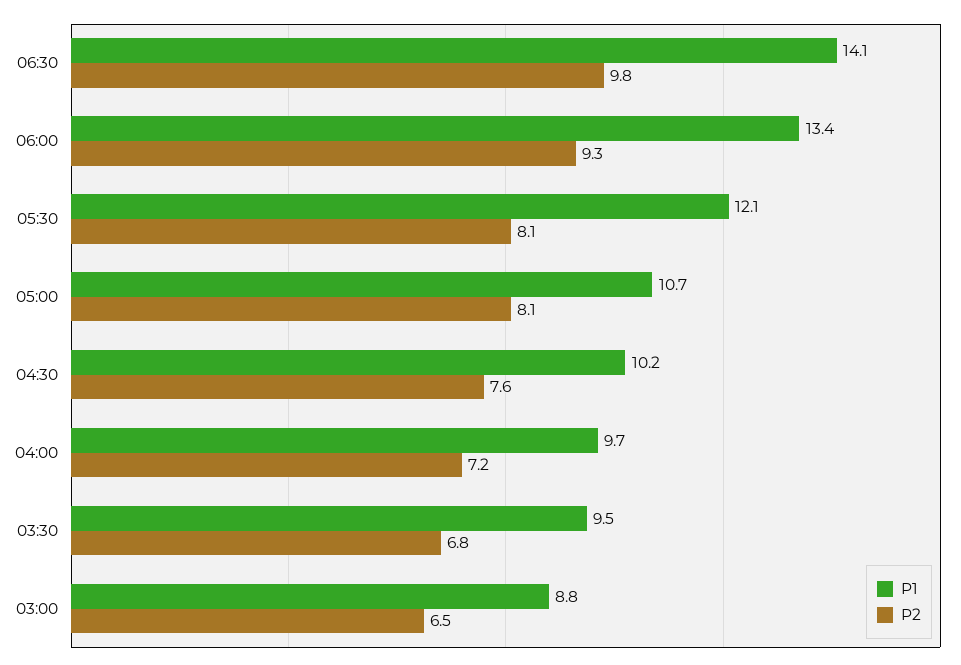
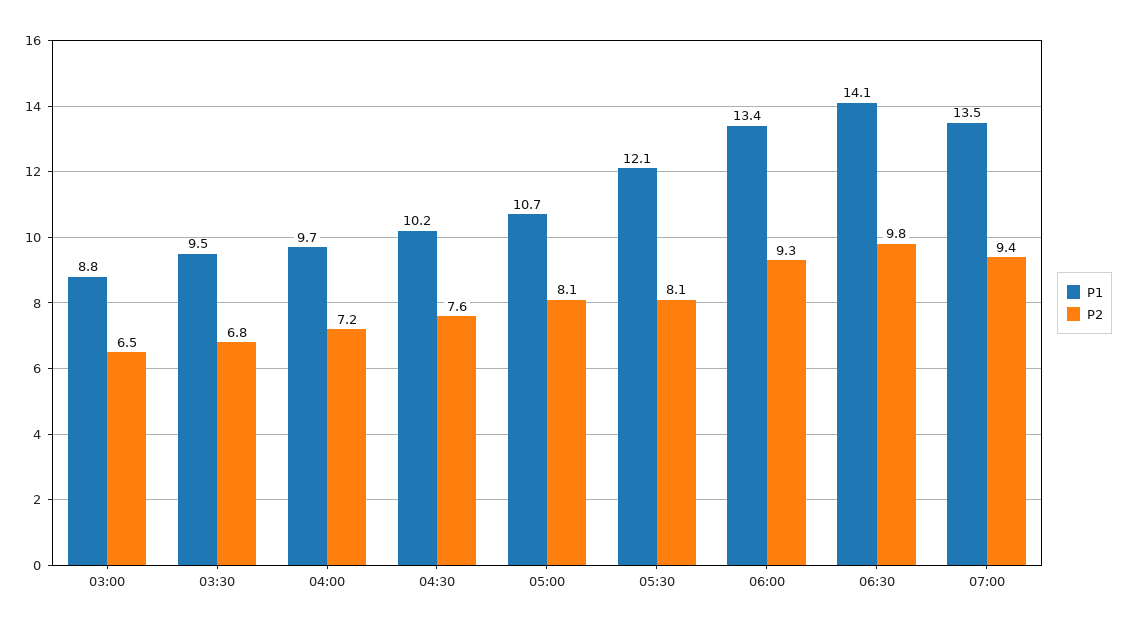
P1, 07:00: none -> 13.5
P2, 07:00: none -> 9.4

